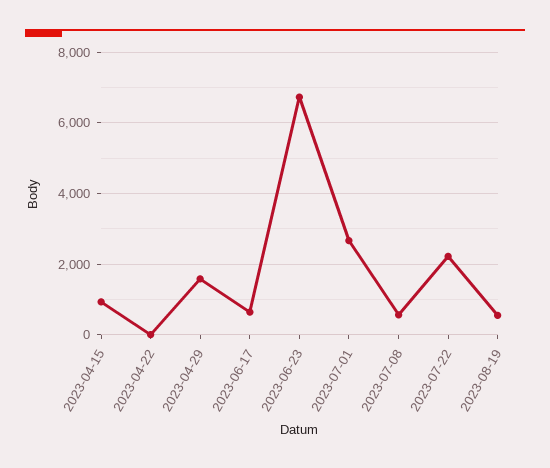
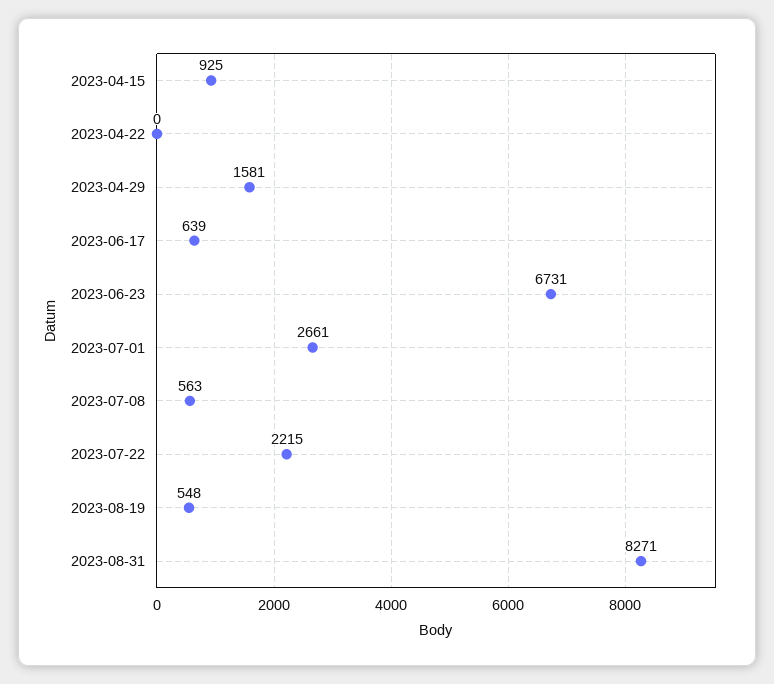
2023-08-31: none -> 8271

